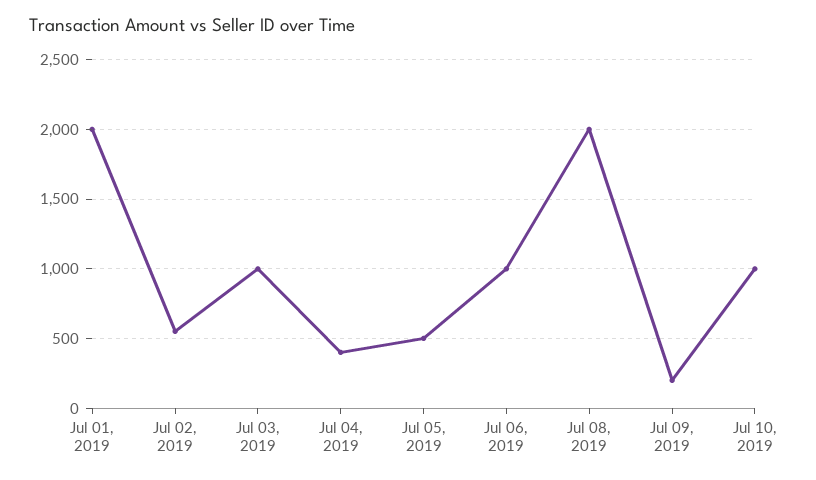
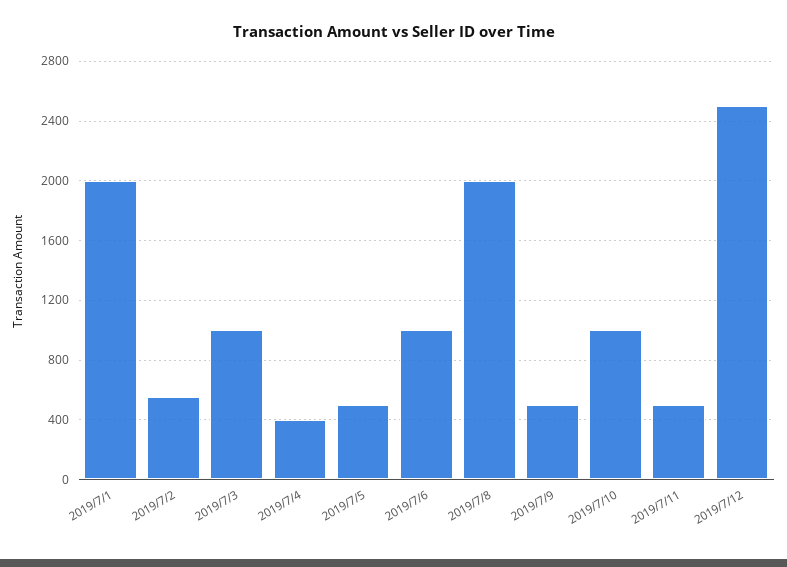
Jul 09, 2019: 200 -> 500
2019/7/11: none -> 500
2019/7/12: none -> 2500

